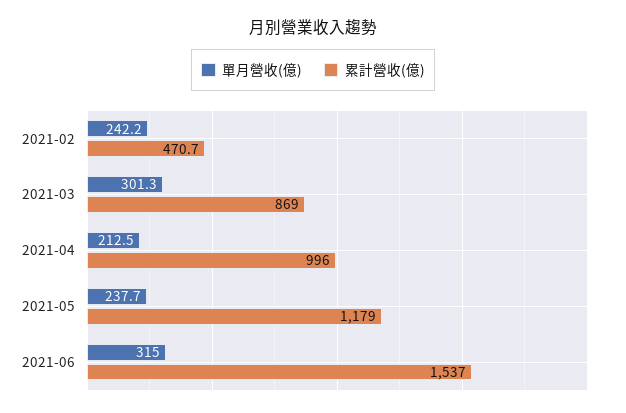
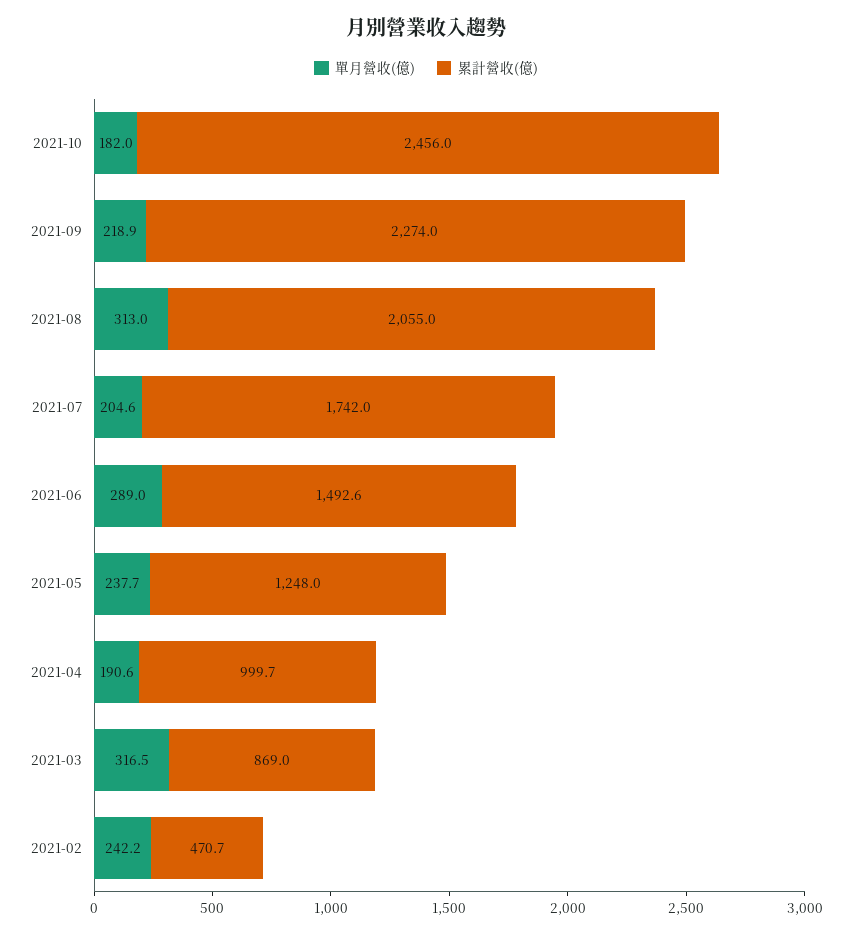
單月營收(億), 2021-03: 301.3 -> 316.5
單月營收(億), 2021-04: 212.5 -> 190.6
累計營收(億), 2021-04: 996 -> 999.7
累計營收(億), 2021-05: 1179 -> 1248
單月營收(億), 2021-06: 315 -> 289
累計營收(億), 2021-06: 1537 -> 1492.6
單月營收(億), 2021-10: none -> 182
累計營收(億), 2021-10: none -> 2456
單月營收(億), 2021-09: none -> 218.9
累計營收(億), 2021-09: none -> 2274
單月營收(億), 2021-08: none -> 313
累計營收(億), 2021-08: none -> 2055
單月營收(億), 2021-07: none -> 204.6
累計營收(億), 2021-07: none -> 1742

